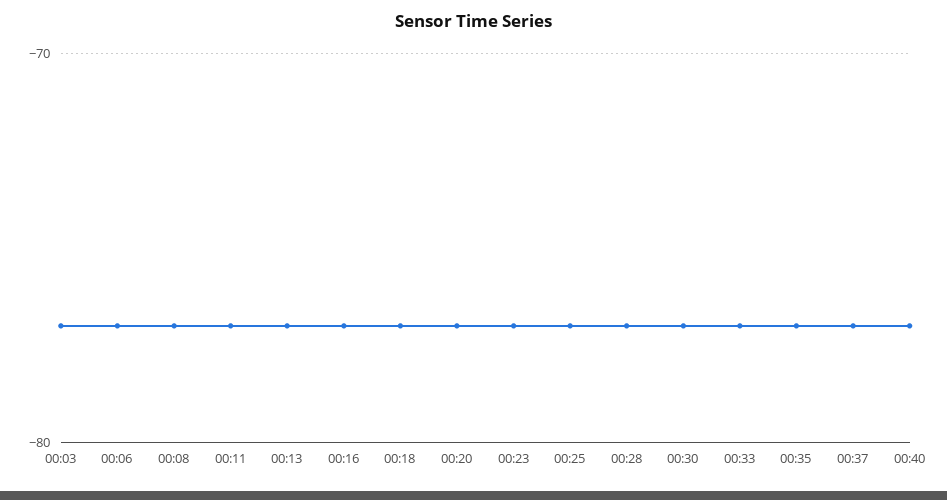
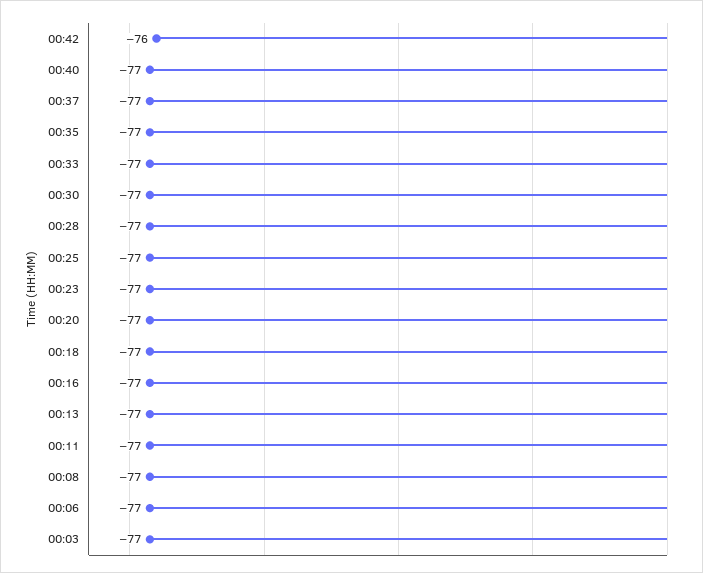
00:42: none -> -76

